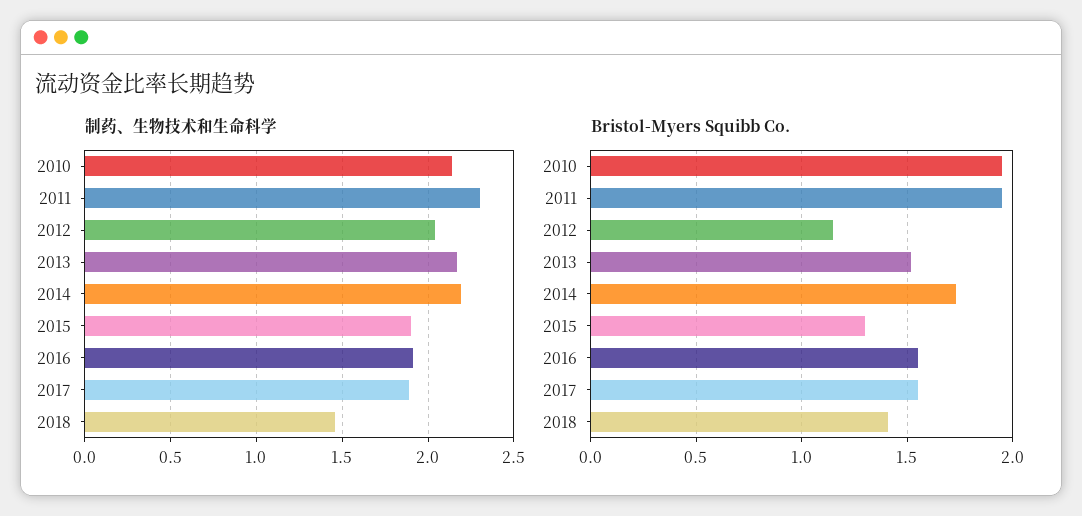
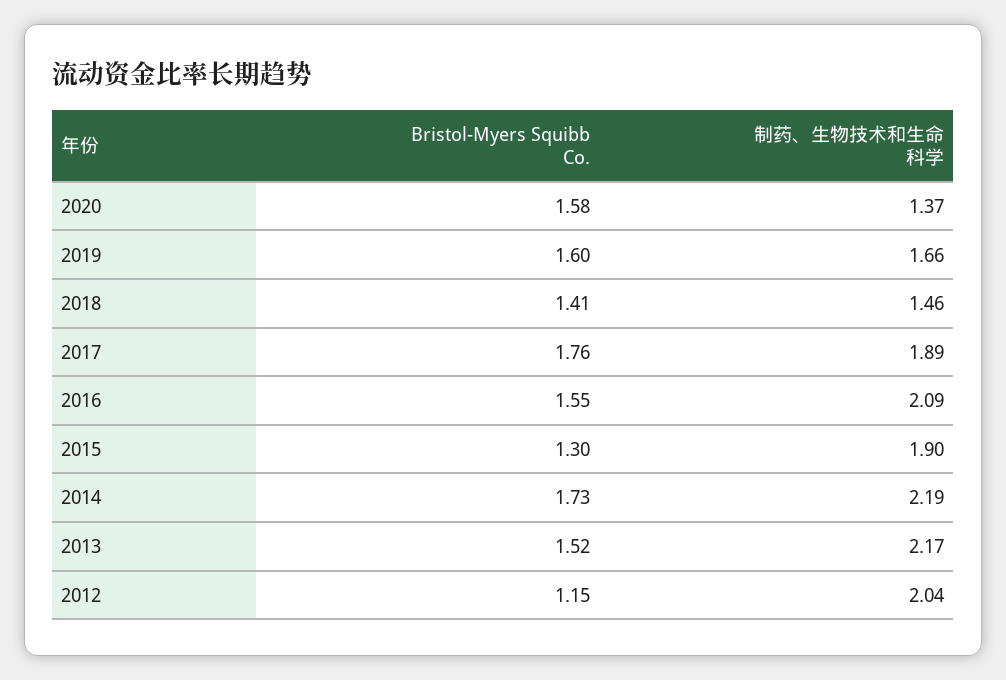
制药、生物技术和生命科学, 2010: 2.15 -> none
制药、生物技术和生命科学, 2011: 2.3 -> none
制药、生物技术和生命科学, 2016: 1.9 -> 2.09
Bristol-Myers Squibb Co., 2010: 1.95 -> none
Bristol-Myers Squibb Co., 2011: 1.95 -> none
Bristol-Myers Squibb Co., 2017: 1.55 -> 1.76
Bristol-Myers Squibb Co., 2020: none -> 1.58
制药、生物技术和生命科学, 2020: none -> 1.37
Bristol-Myers Squibb Co., 2019: none -> 1.6
制药、生物技术和生命科学, 2019: none -> 1.66

